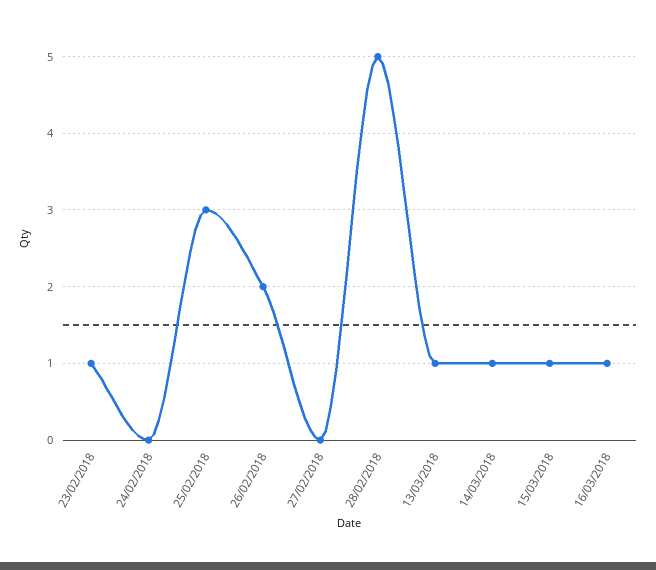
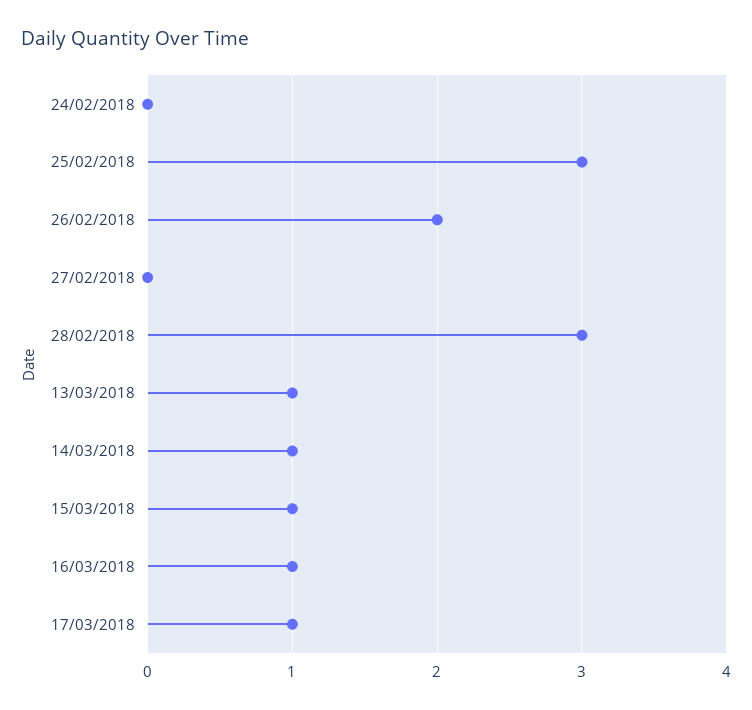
23/02/2018: 1 -> none
28/02/2018: 5 -> 3
17/03/2018: none -> 1

